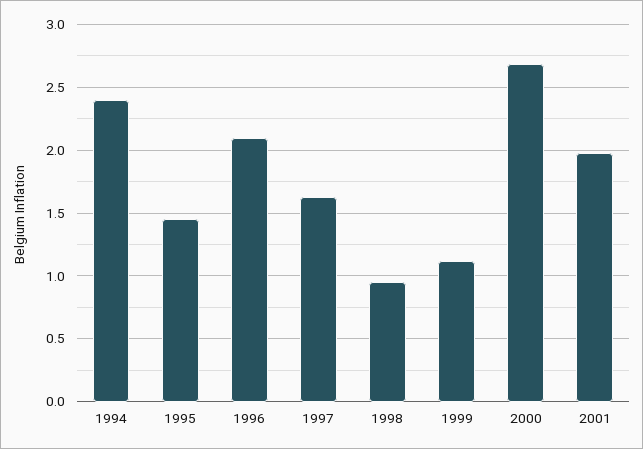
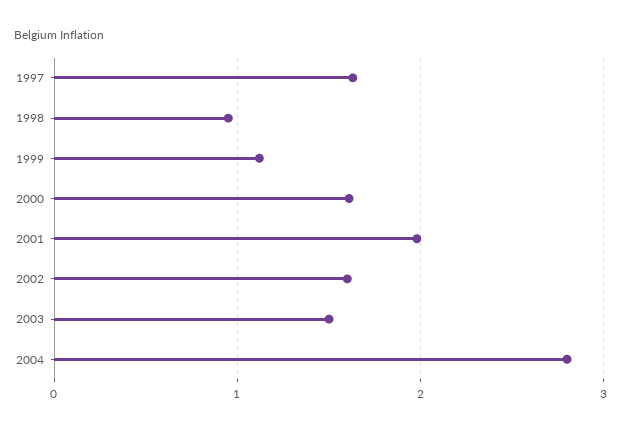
1994: 2.4 -> none
1995: 1.45 -> none
1996: 2.1 -> none
2000: 2.7 -> 1.6
2002: none -> 1.6
2003: none -> 1.5
2004: none -> 2.8

